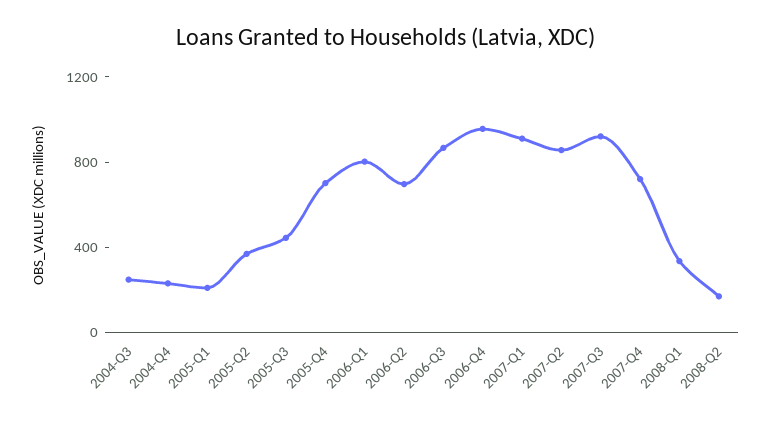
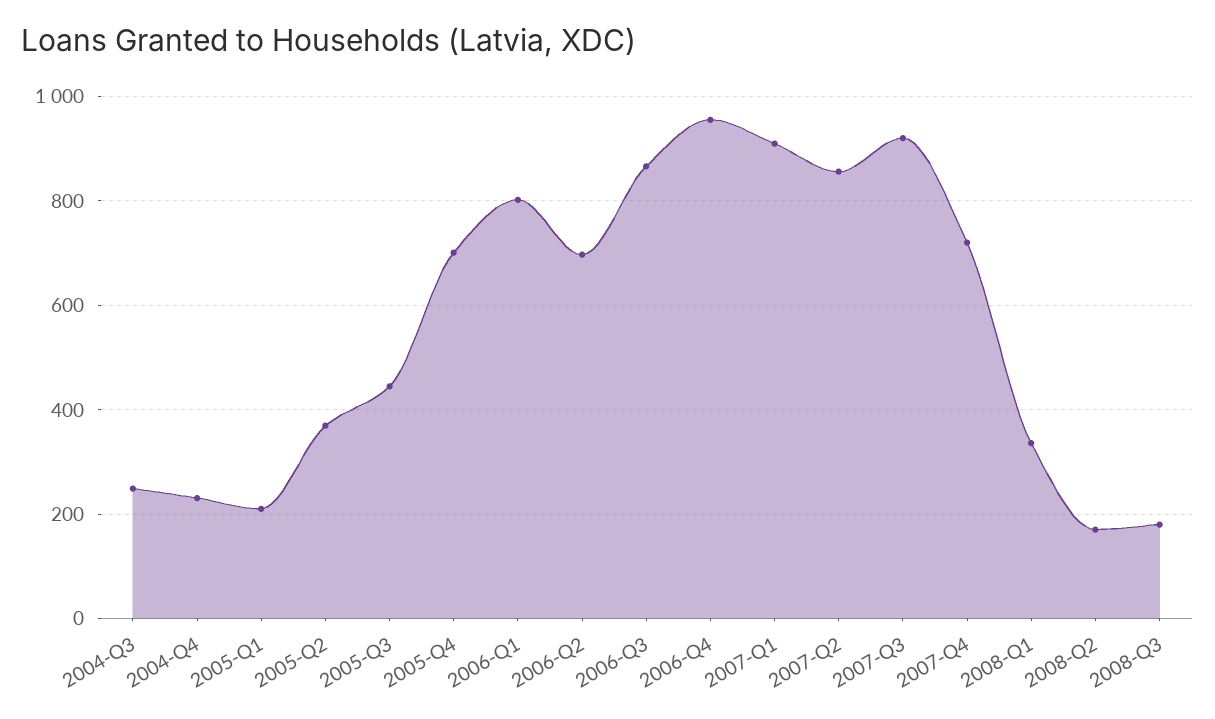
2008-Q3: none -> 180

